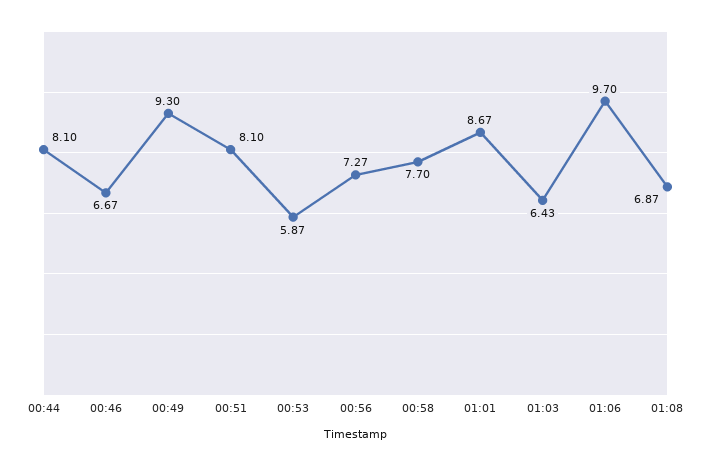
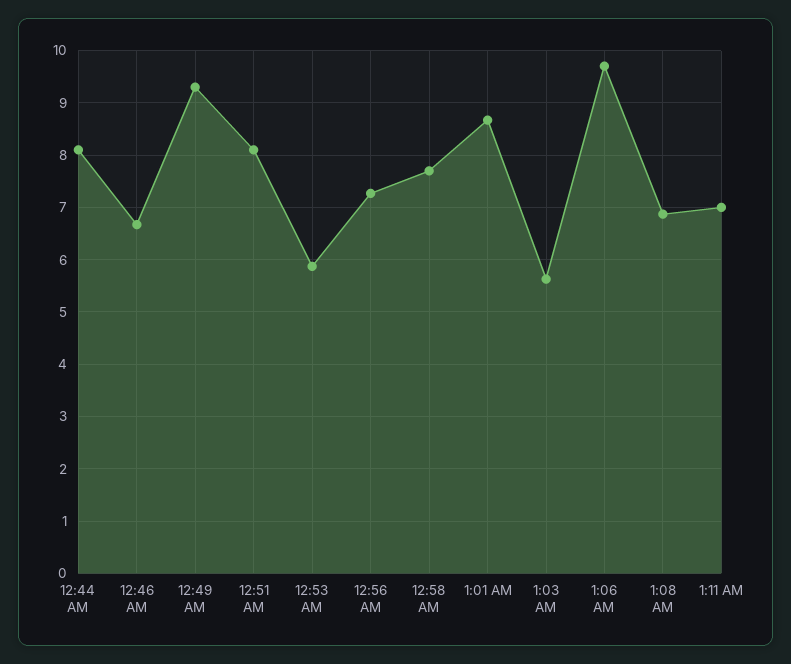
01:03: 6.43 -> 5.6
1:11 AM: none -> 7

